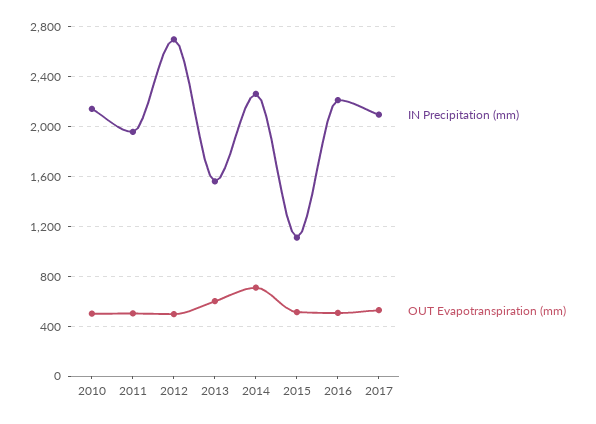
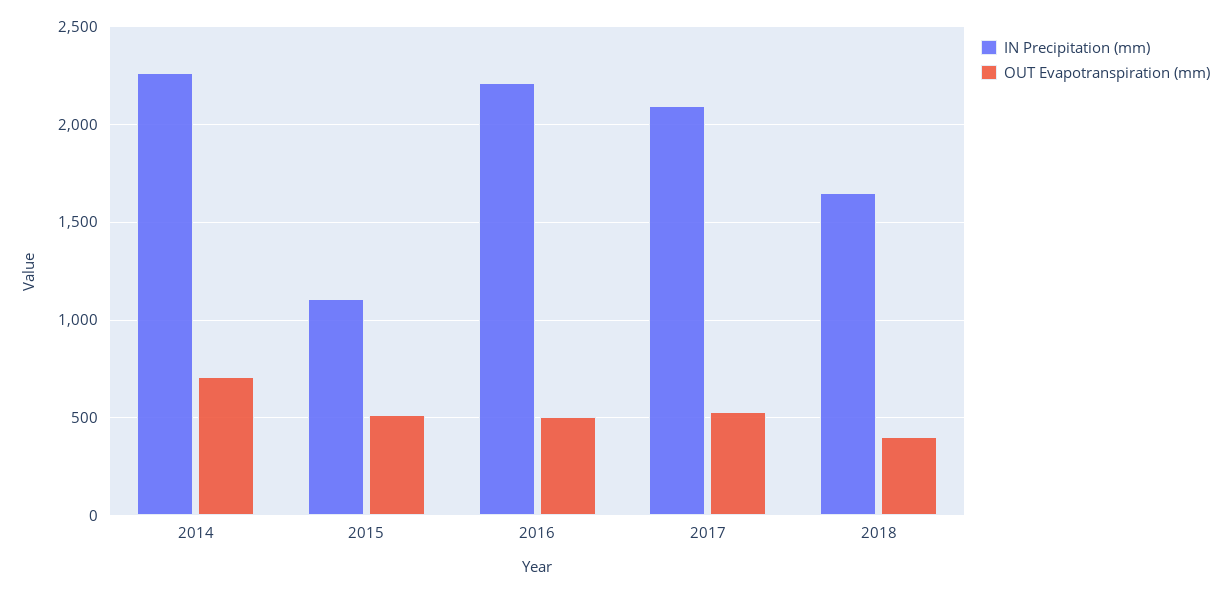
IN Precipitation (mm), 2010: 2150 -> none
OUT Evapotranspiration (mm), 2010: 500 -> none
IN Precipitation (mm), 2011: 1950 -> none
OUT Evapotranspiration (mm), 2011: 500 -> none
IN Precipitation (mm), 2012: 2700 -> none
OUT Evapotranspiration (mm), 2012: 500 -> none
IN Precipitation (mm), 2013: 1550 -> none
OUT Evapotranspiration (mm), 2013: 600 -> none
IN Precipitation (mm), 2018: none -> 1650
OUT Evapotranspiration (mm), 2018: none -> 400

